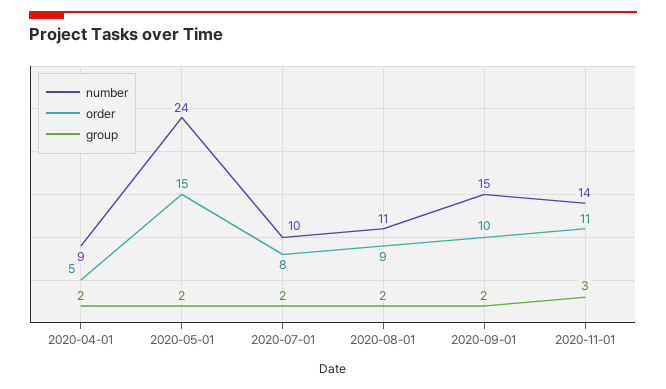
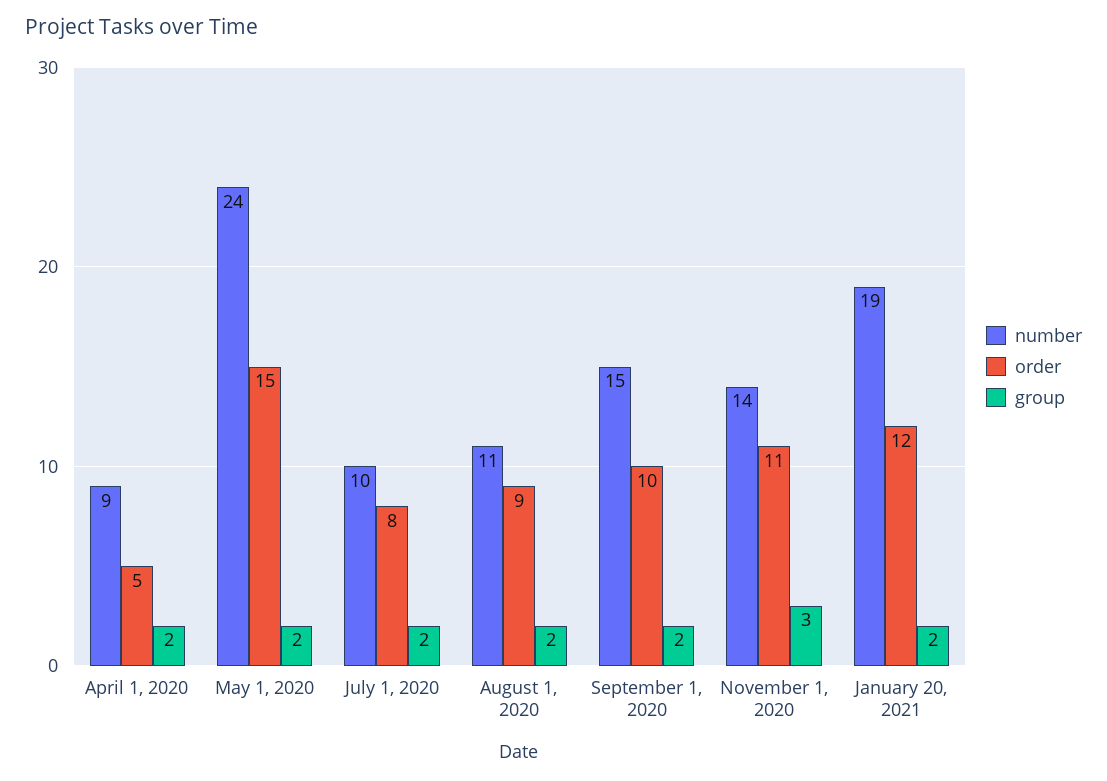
number, January 20, 2021: none -> 19
order, January 20, 2021: none -> 12
group, January 20, 2021: none -> 2

